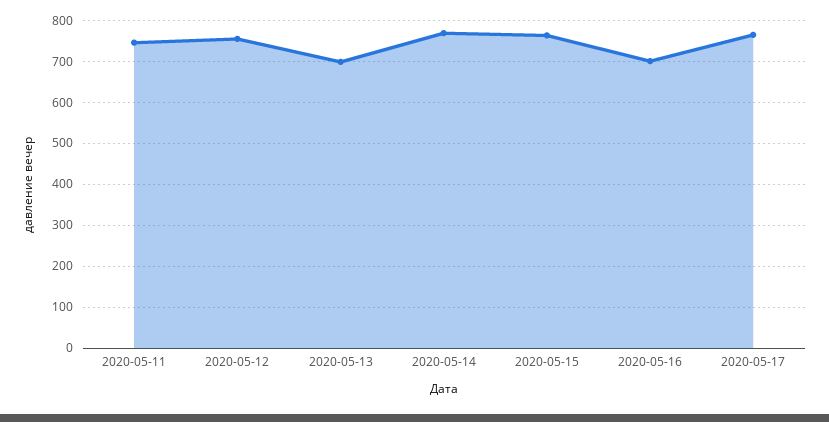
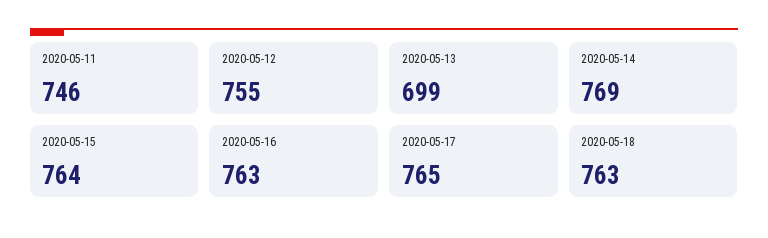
2020-05-16: 700 -> 763
2020-05-18: none -> 763

